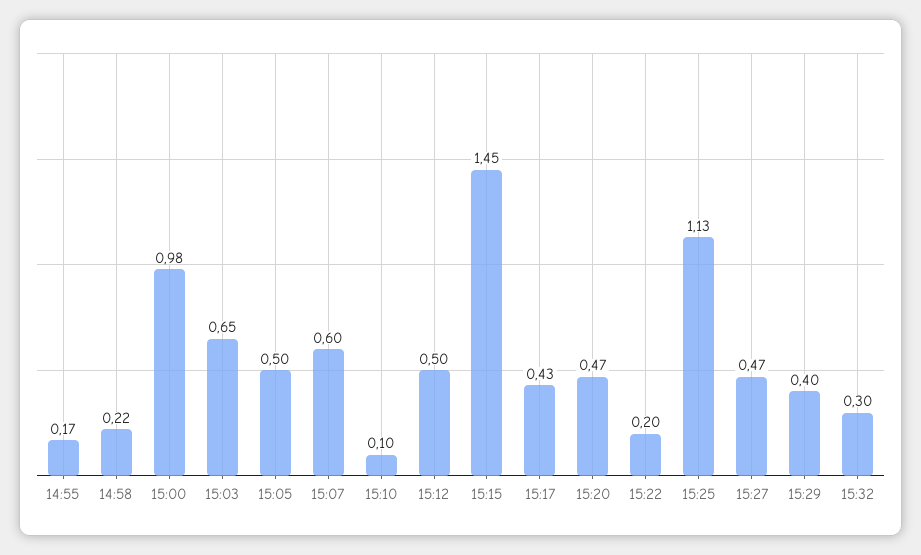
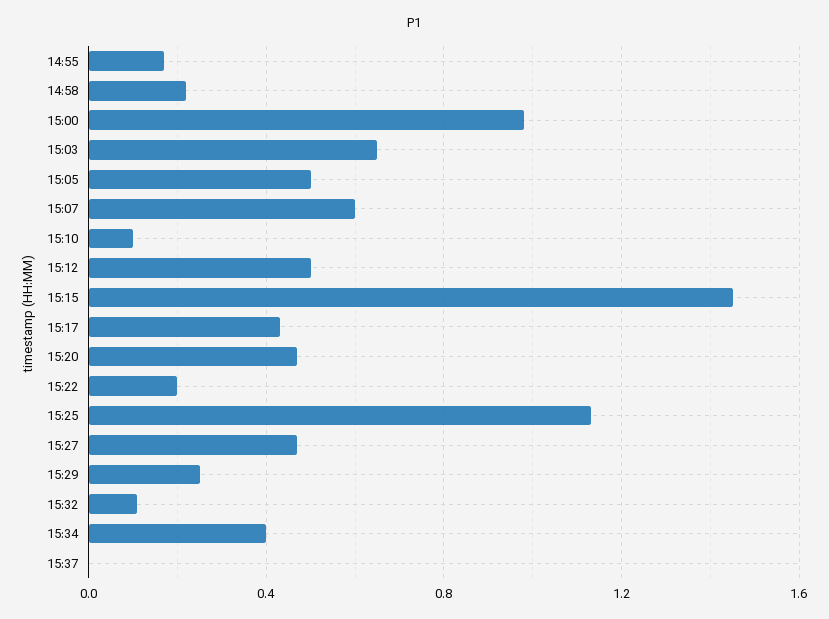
15:29: 0.4 -> 0.25
15:32: 0.3 -> 0.1
15:34: none -> 0.4
15:37: none -> 0

